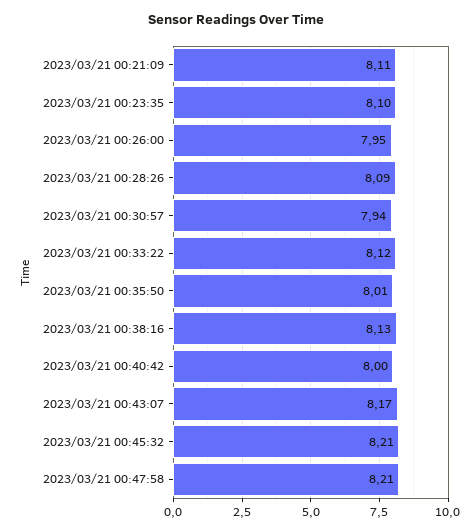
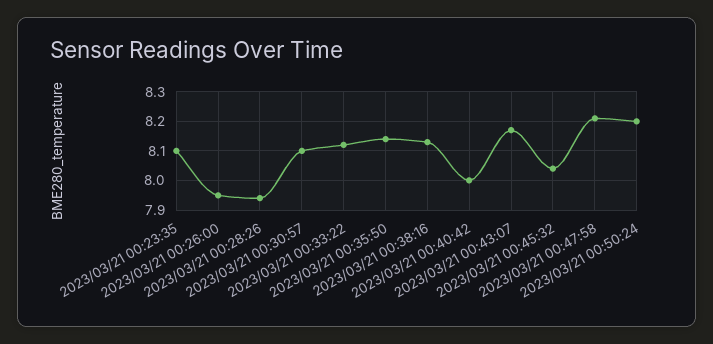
2023/03/21 00:21:09: 8.11 -> none
2023/03/21 00:28:26: 8.09 -> 7.95
2023/03/21 00:30:57: 7.94 -> 8.1
2023/03/21 00:35:50: 8.01 -> 8.15
2023/03/21 00:45:32: 8.21 -> 8.05
2023/03/21 00:50:24: none -> 8.2

